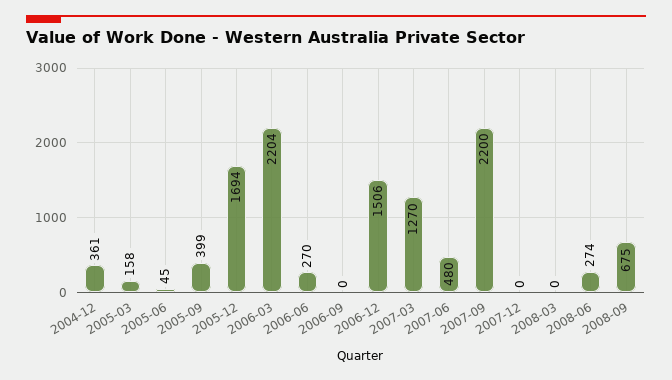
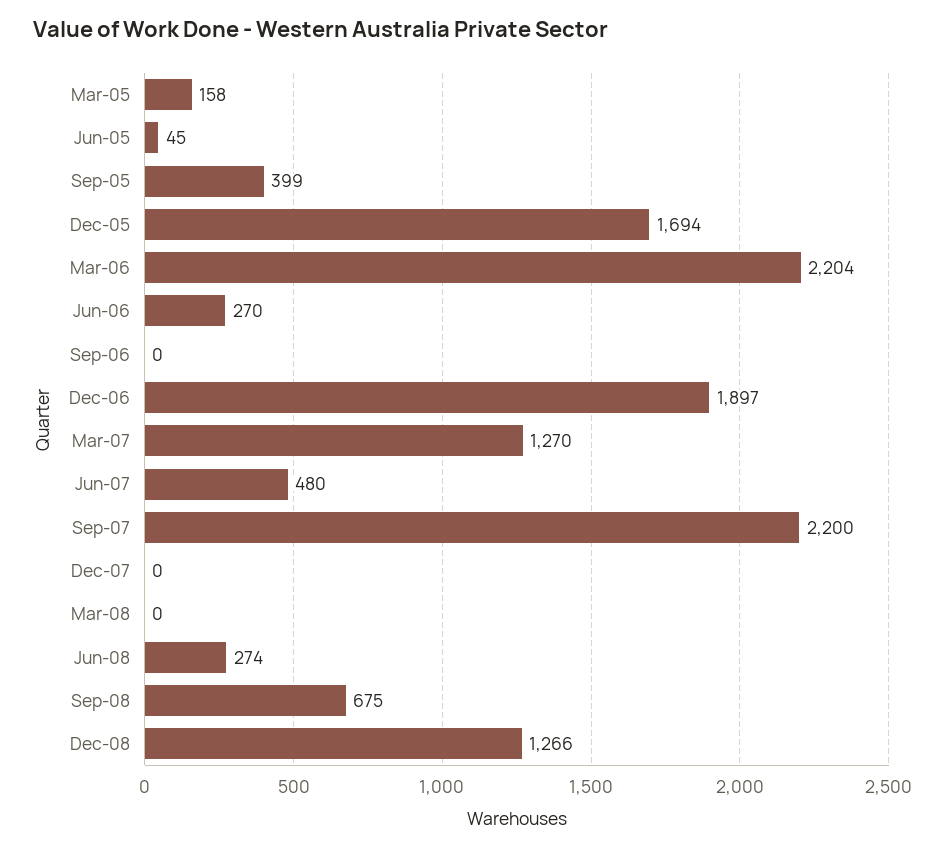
2004-12: 361 -> none
2006-12: 1506 -> 1897
Dec-08: none -> 1266

